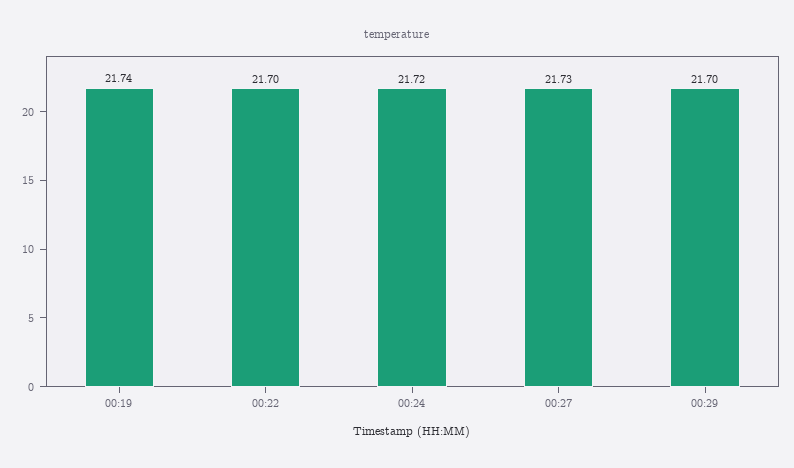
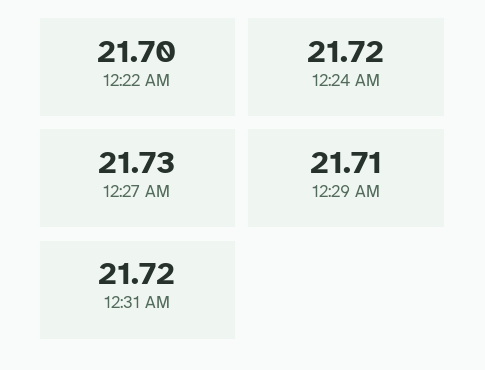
00:19: 21.74 -> none
00:29: 21.7 -> 21.71
12:31 AM: none -> 21.72

